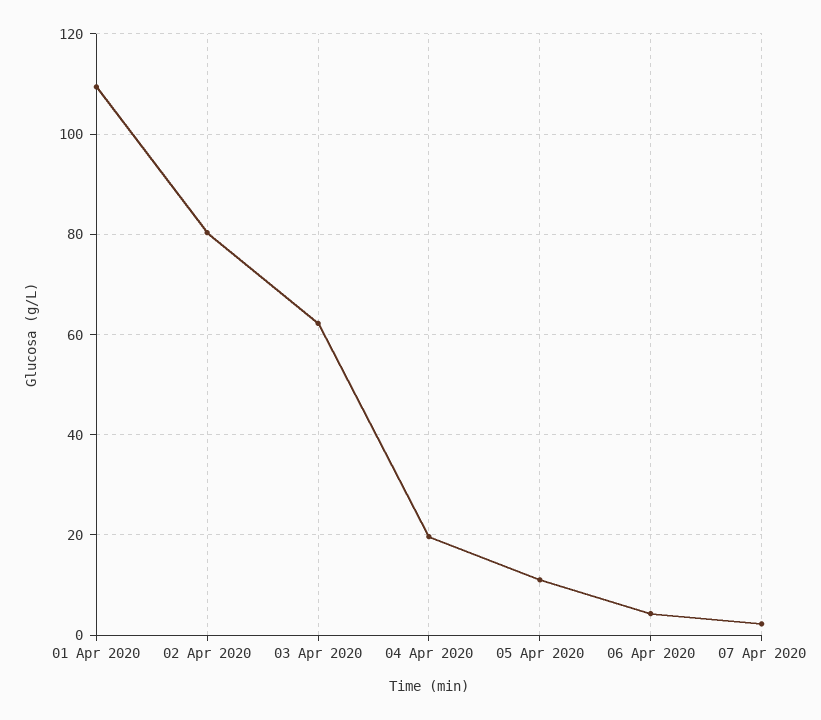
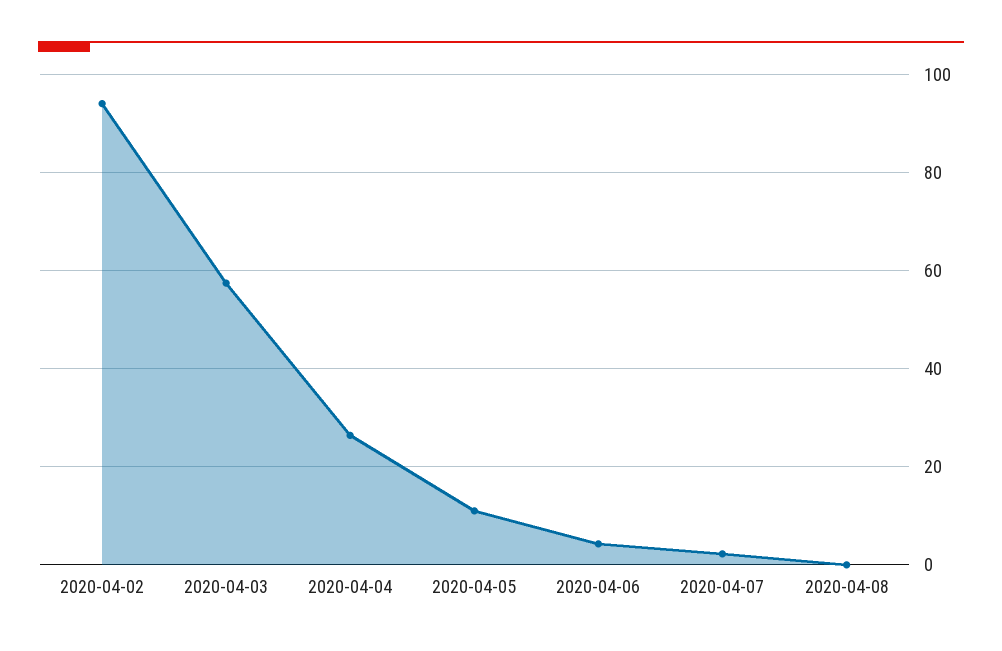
01 Apr 2020: 110 -> none
02 Apr 2020: 80 -> 94
03 Apr 2020: 62 -> 58
04 Apr 2020: 20 -> 26
2020-04-08: none -> 0

